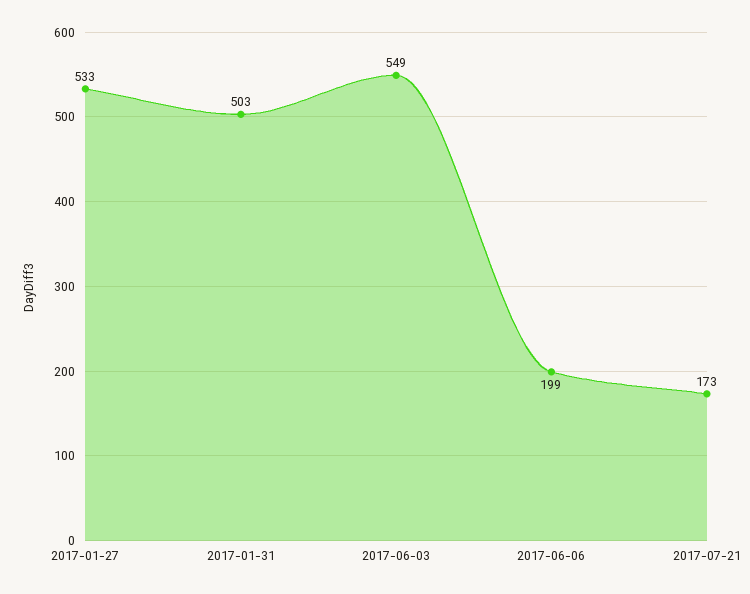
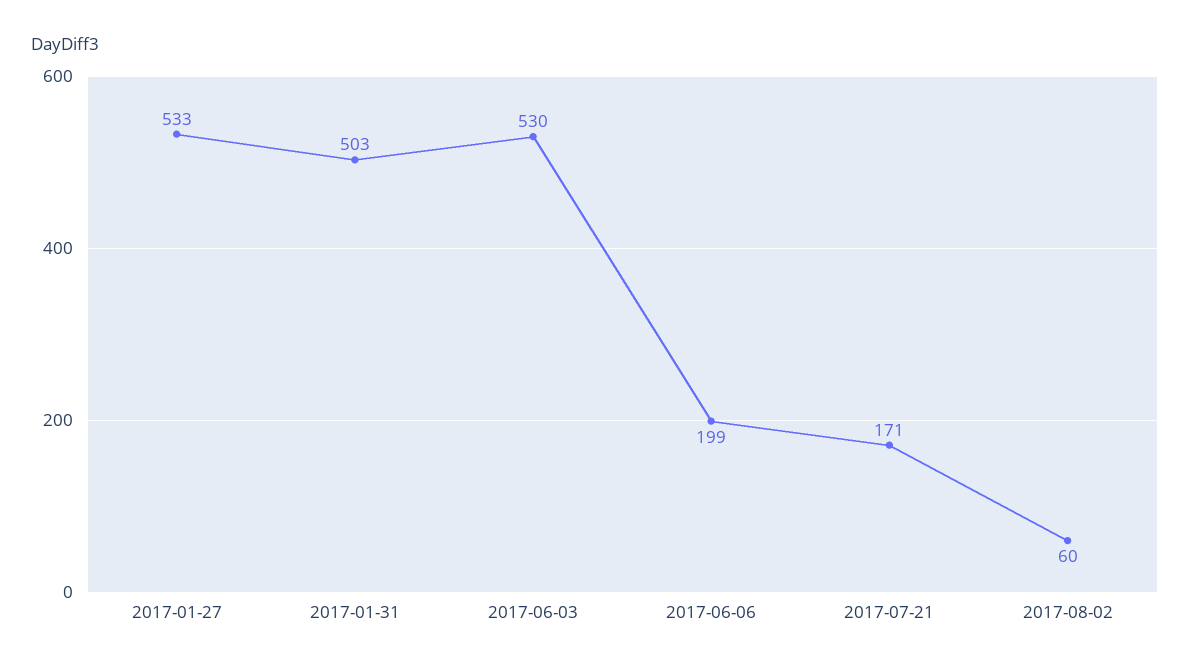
2017-06-03: 549 -> 530
2017-07-21: 173 -> 171
2017-08-02: none -> 60

